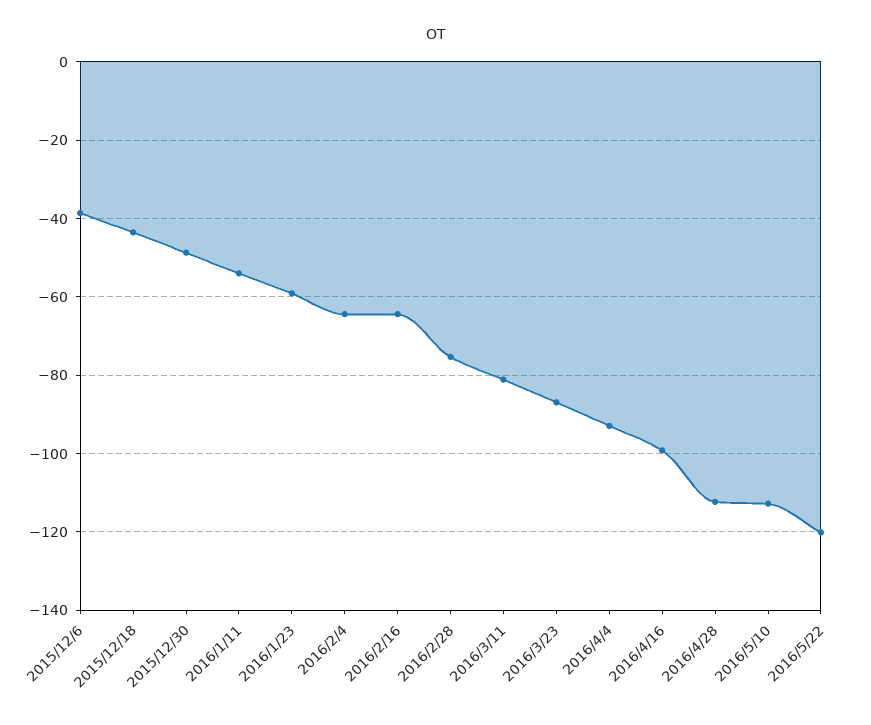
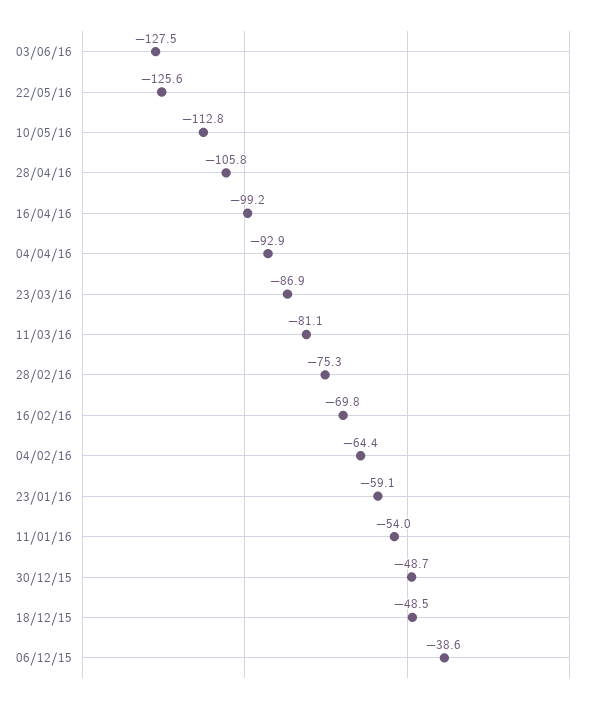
2015/12/18: -44 -> -48.5
2016/2/16: -64 -> -69.8
2016/4/28: -112 -> -105.8
2016/5/22: -120 -> -125.6
03/06/16: none -> -127.5

